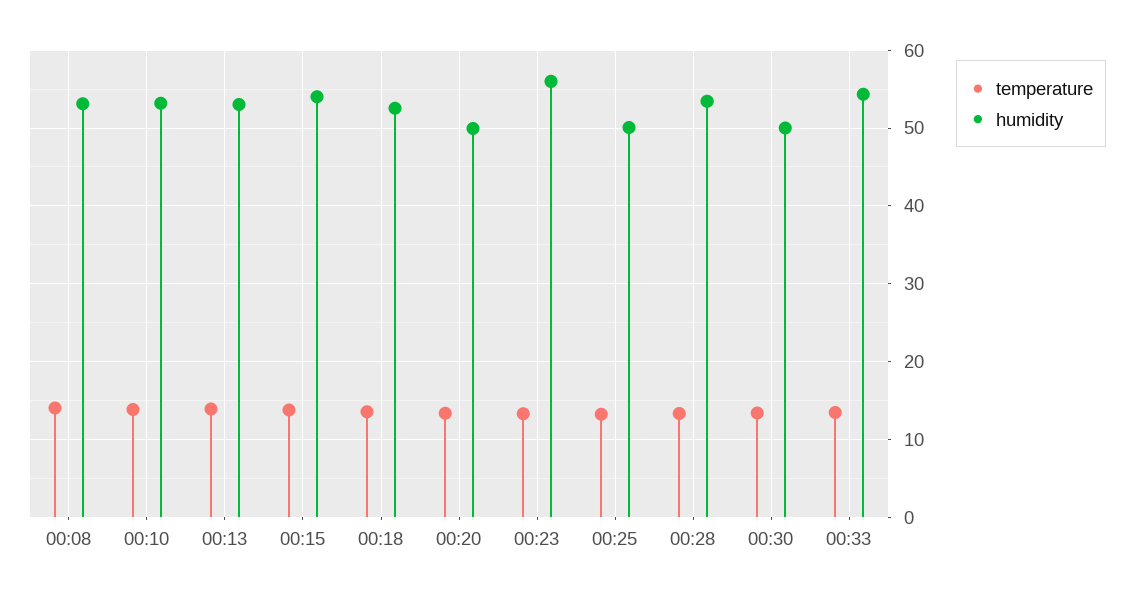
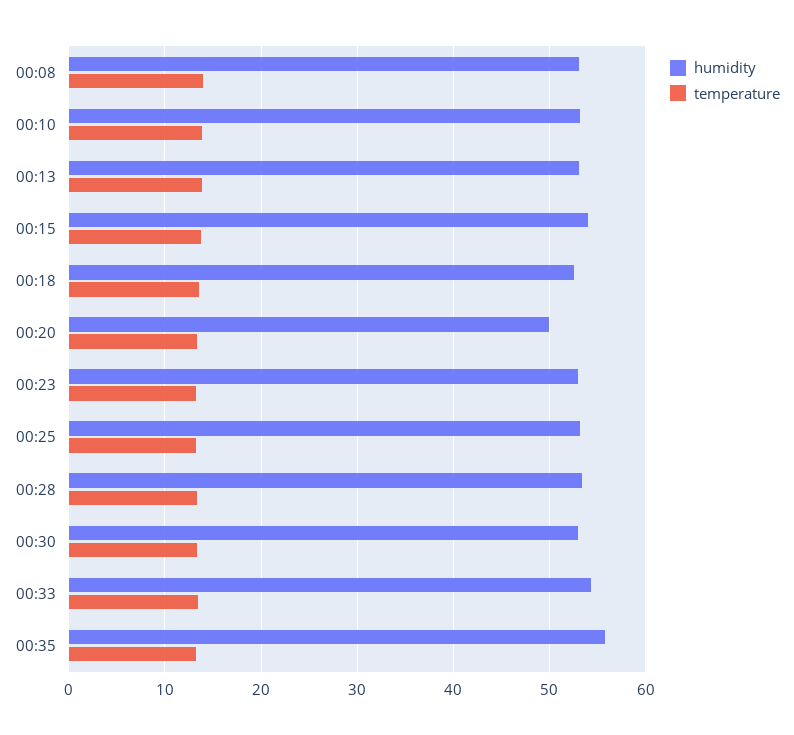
humidity, 00:23: 56 -> 53
humidity, 00:25: 50 -> 53
humidity, 00:30: 50 -> 53
humidity, 00:35: none -> 56
temperature, 00:35: none -> 13

